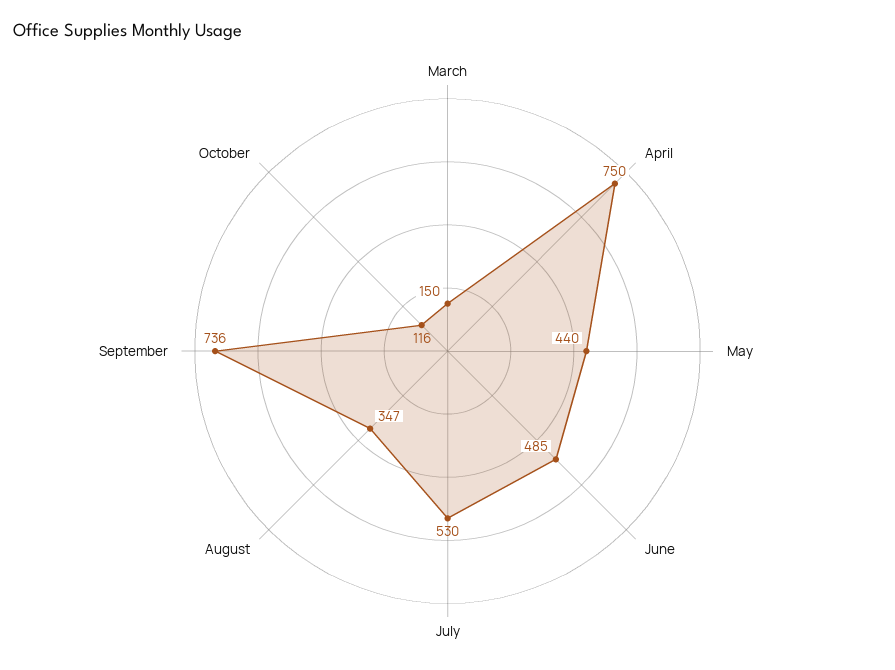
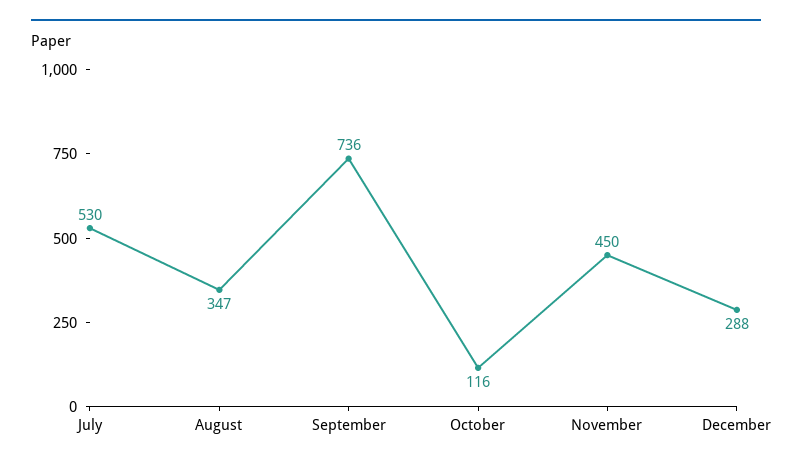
March: 150 -> none
April: 750 -> none
May: 440 -> none
June: 485 -> none
November: none -> 450
December: none -> 288

